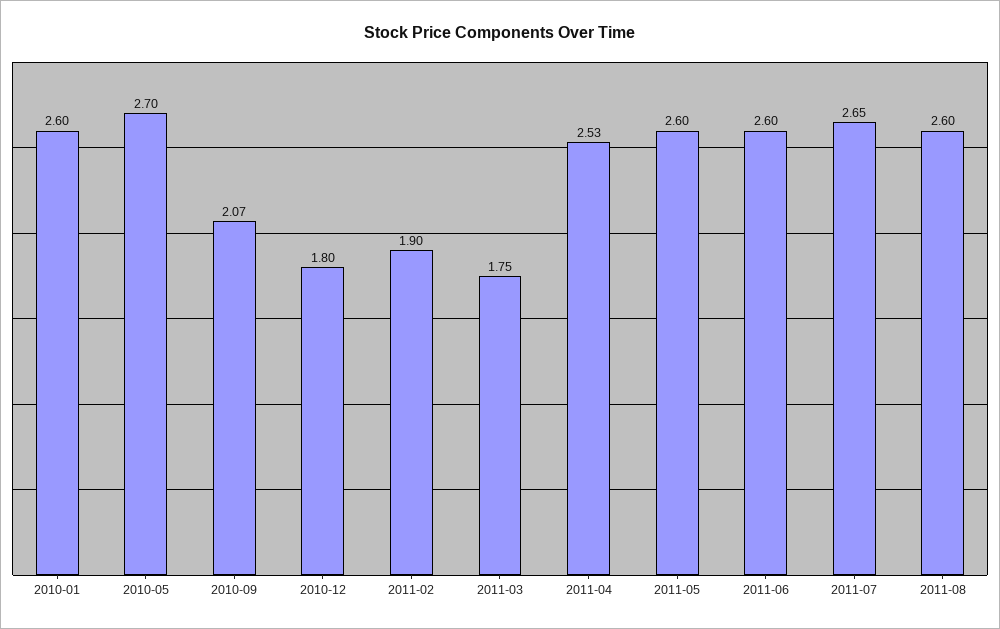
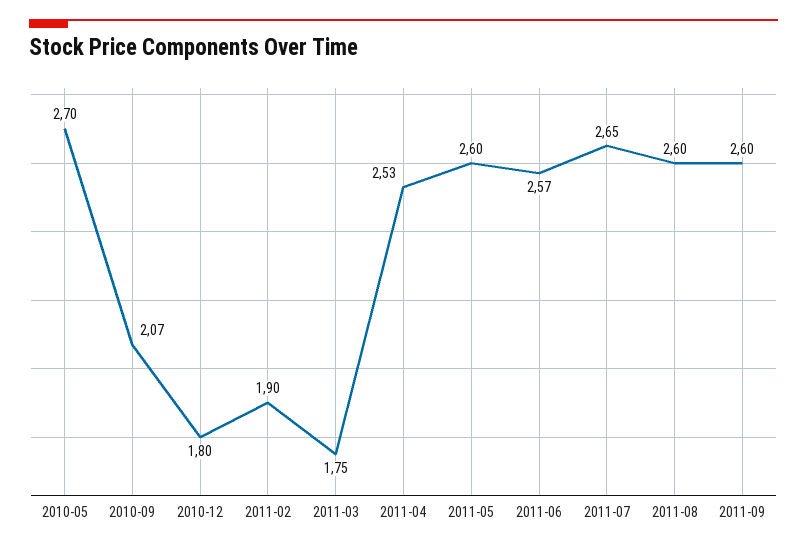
2010-01: 2.6 -> none
2011-06: 2.6 -> 2.57
2011-09: none -> 2.6

